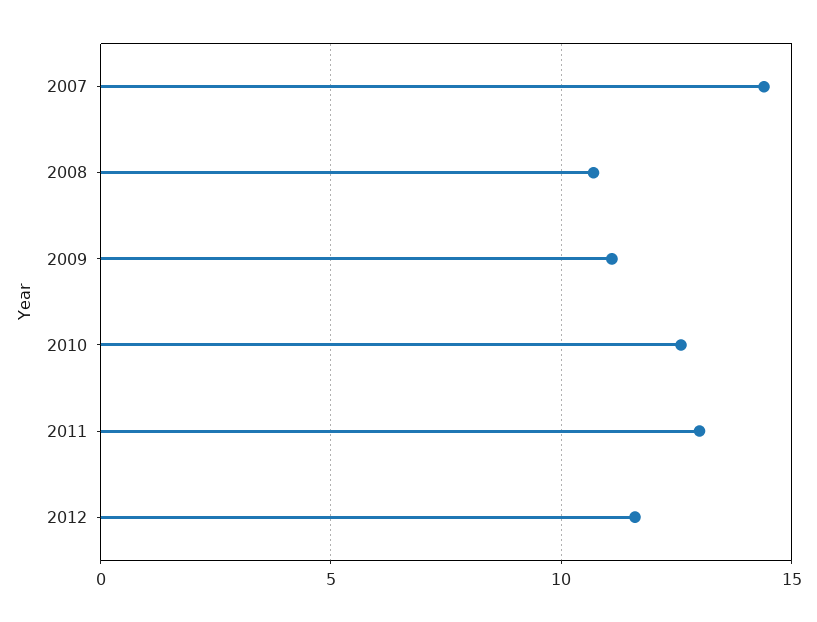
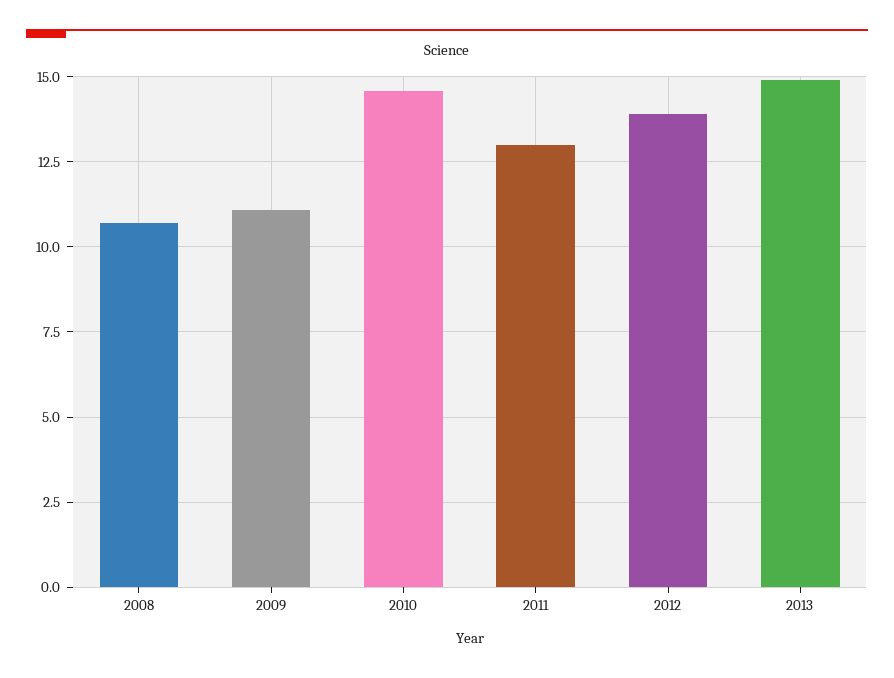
2007: 14.5 -> none
2010: 12.5 -> 14.5
2012: 11.5 -> 14
2013: none -> 15

